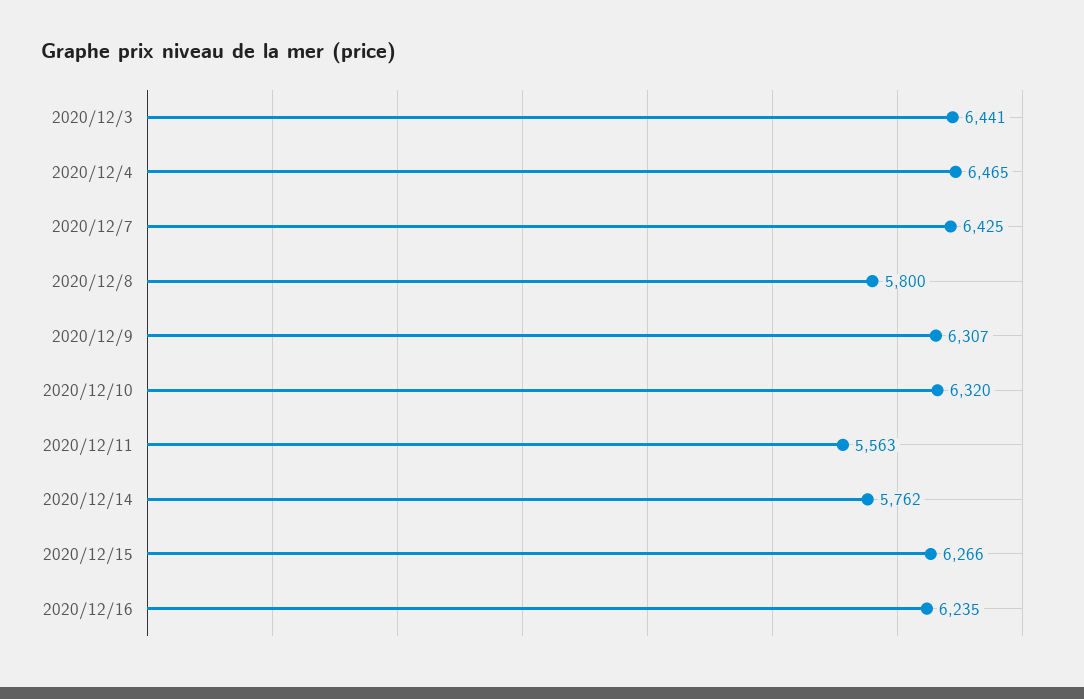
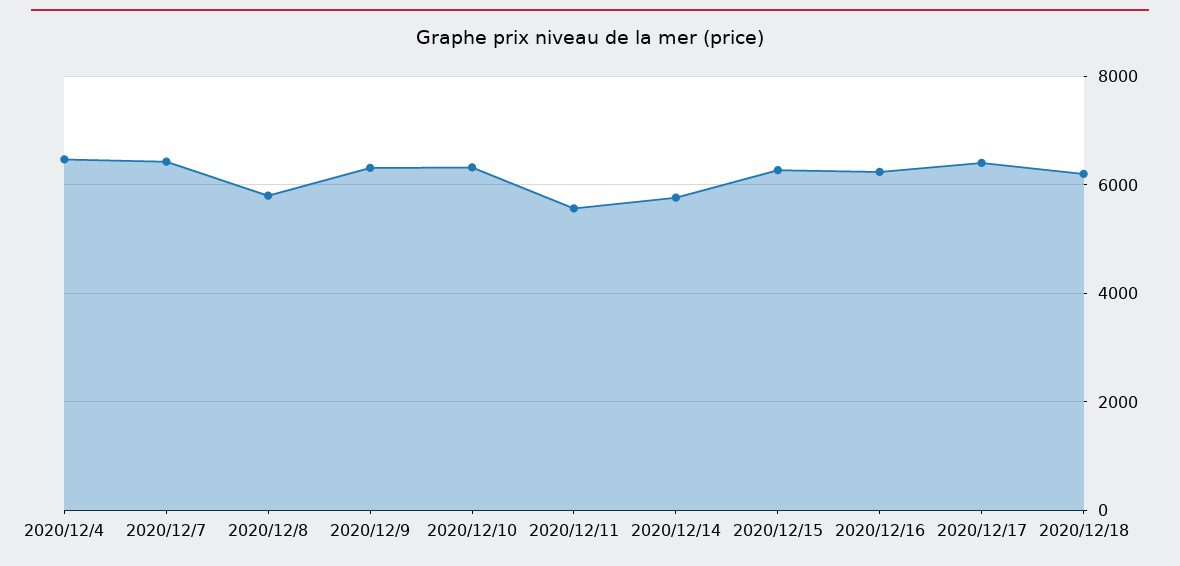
2020/12/3: 6441 -> none
2020/12/17: none -> 6400
2020/12/18: none -> 6200

